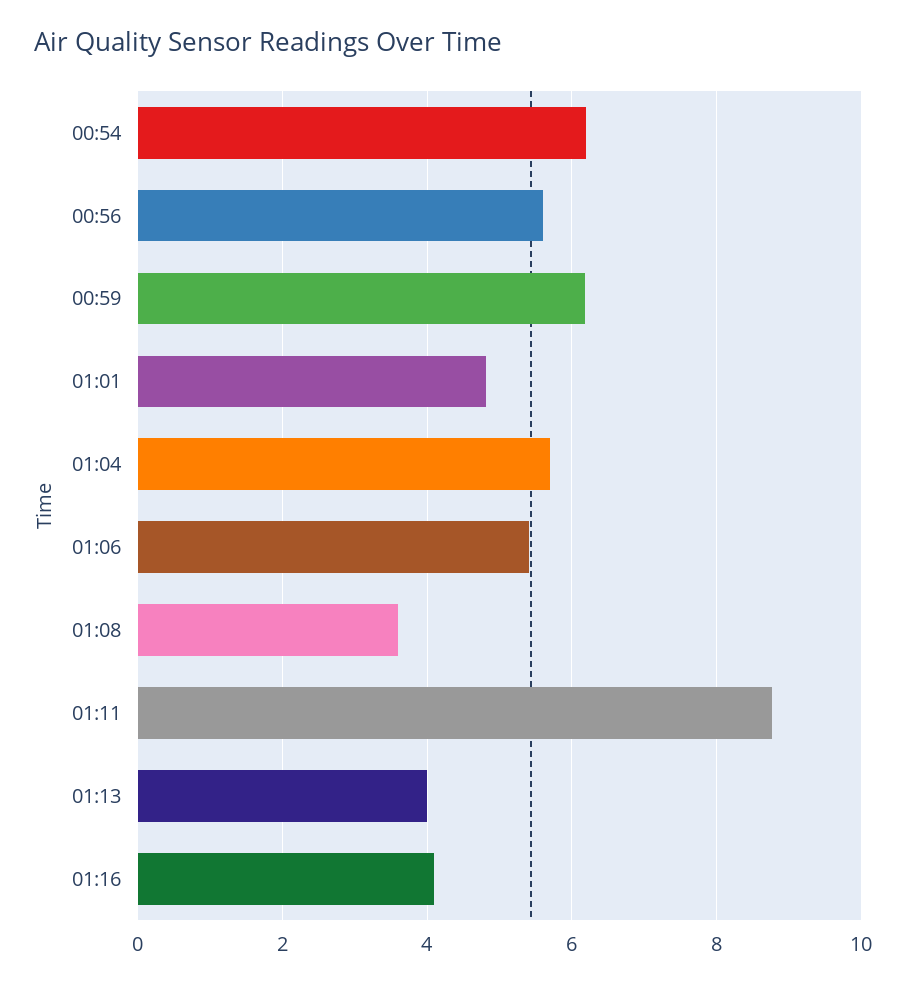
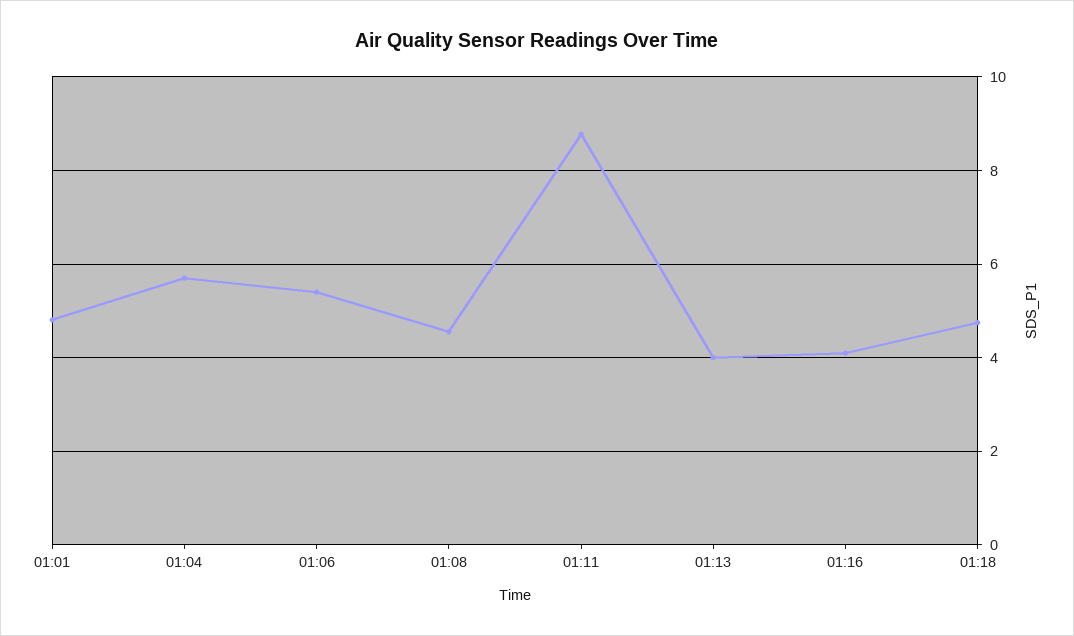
00:54: 6.2 -> none
00:56: 5.6 -> none
00:59: 6.2 -> none
01:08: 3.6 -> 4.6
01:18: none -> 4.8

